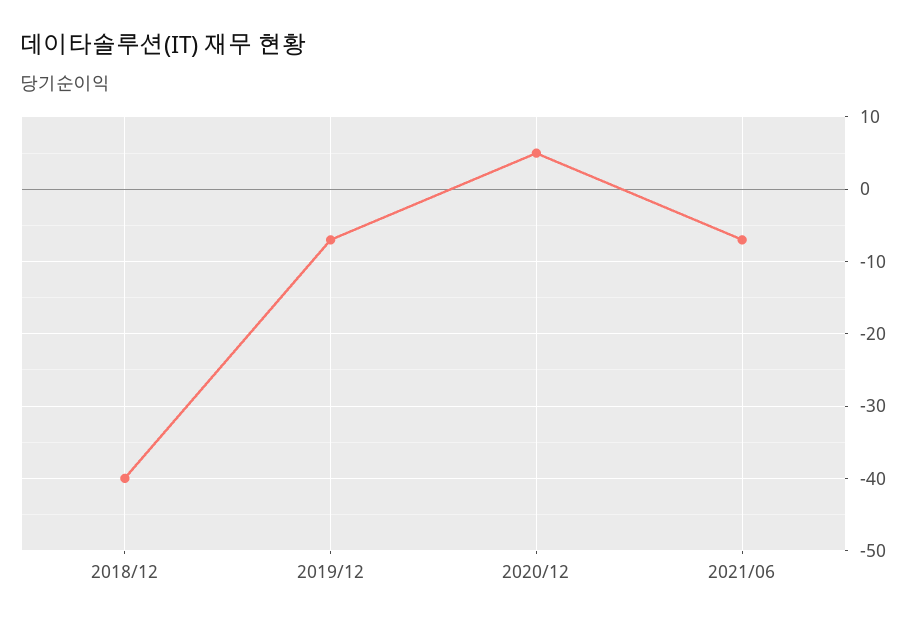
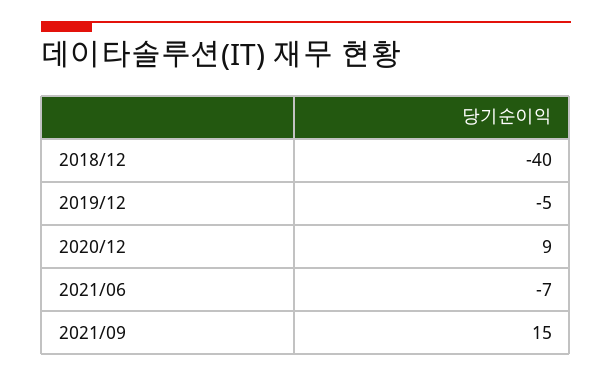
2019/12: -7 -> -5
2020/12: 5 -> 9
2021/09: none -> 15

